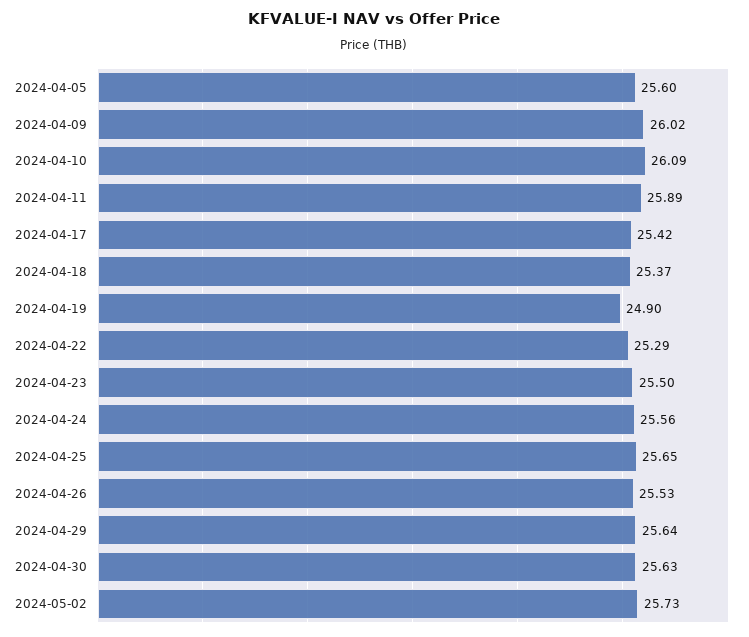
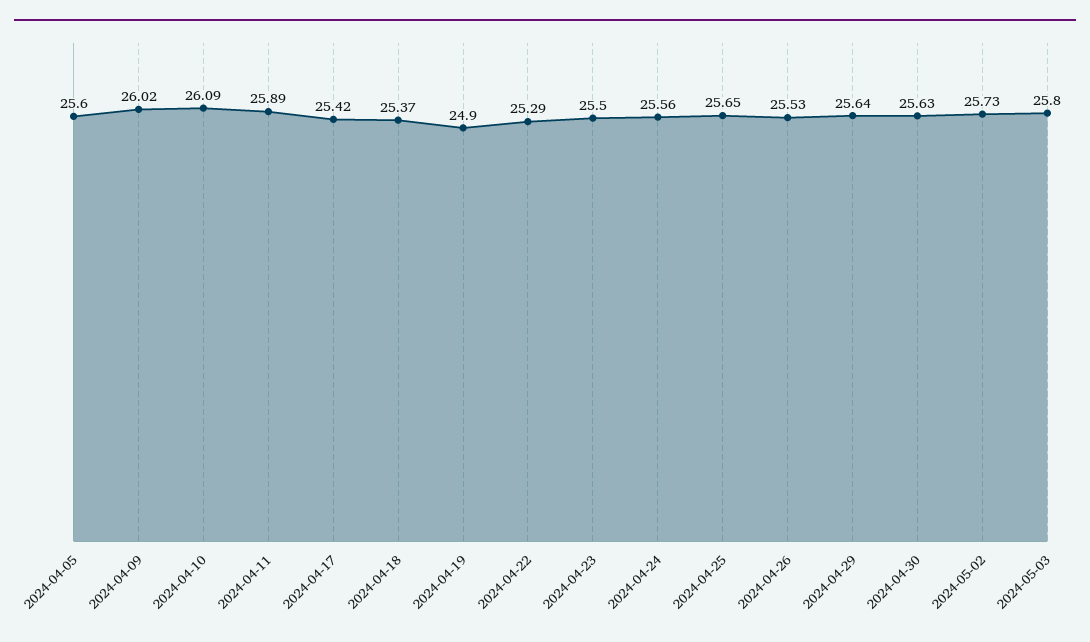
2024-05-03: none -> 25.8

